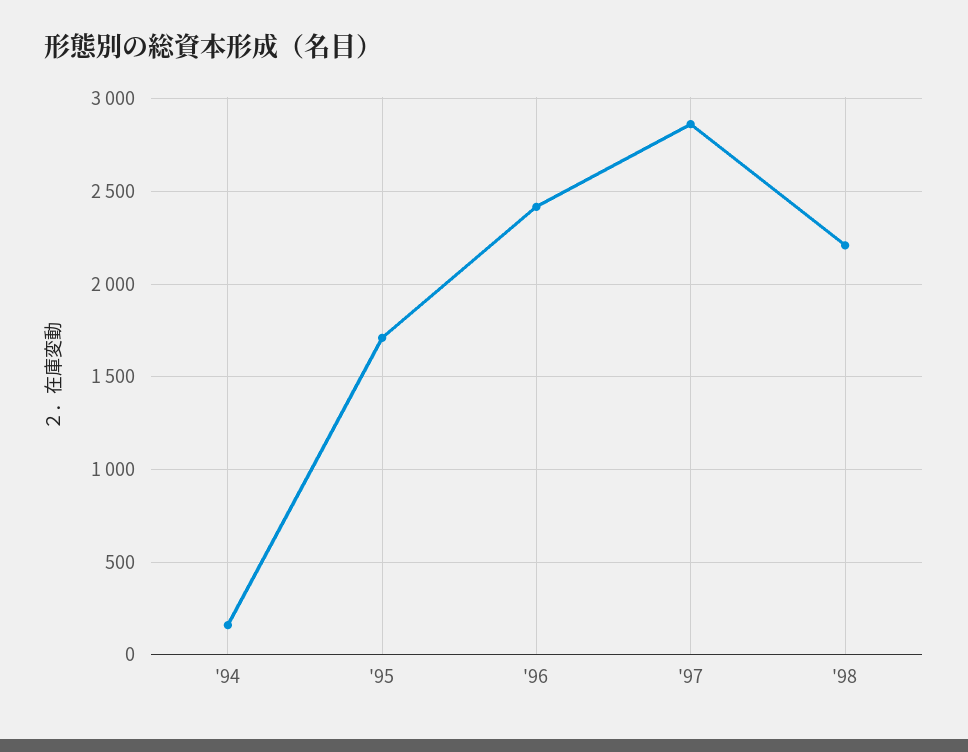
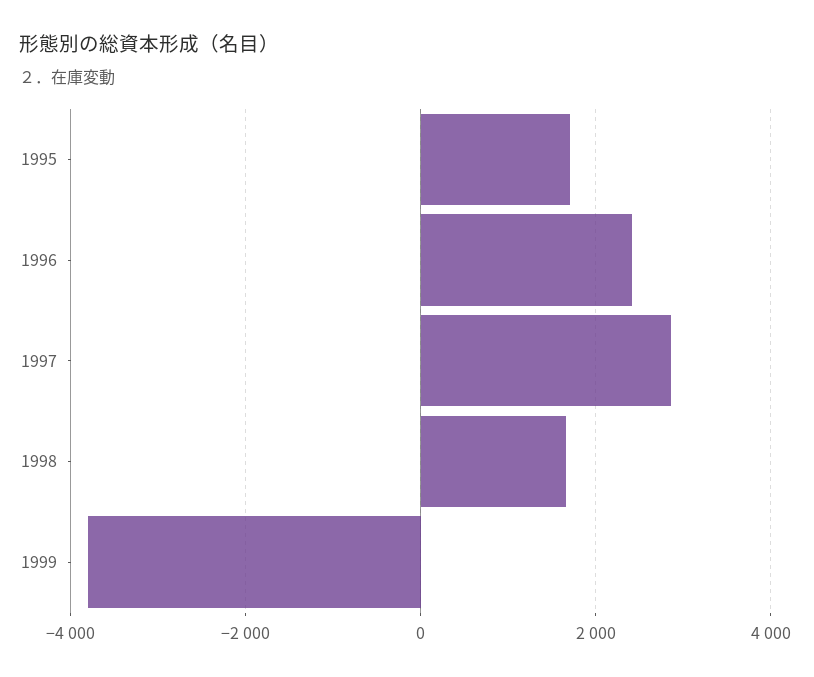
'94: 150 -> none
'98: 2200 -> 1600
1999: none -> -3800

